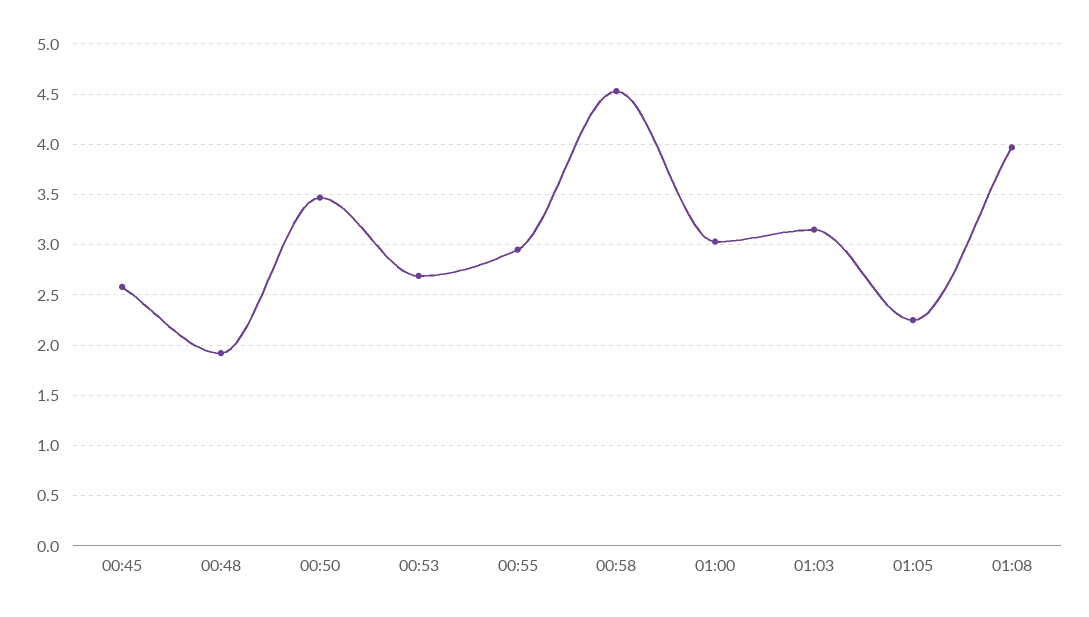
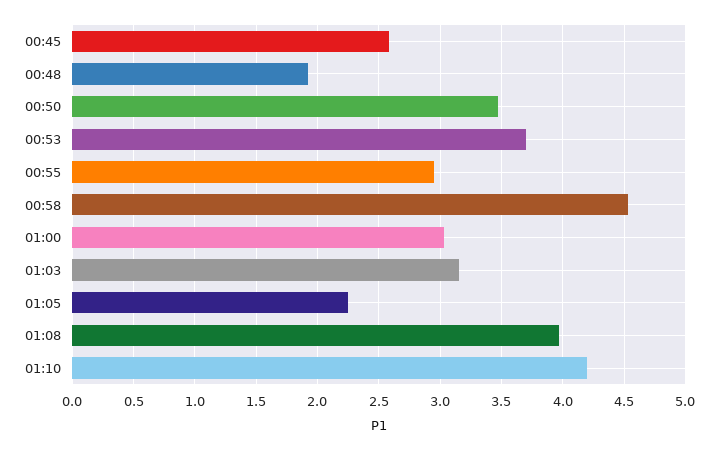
00:53: 2.7 -> 3.7
01:10: none -> 4.2

